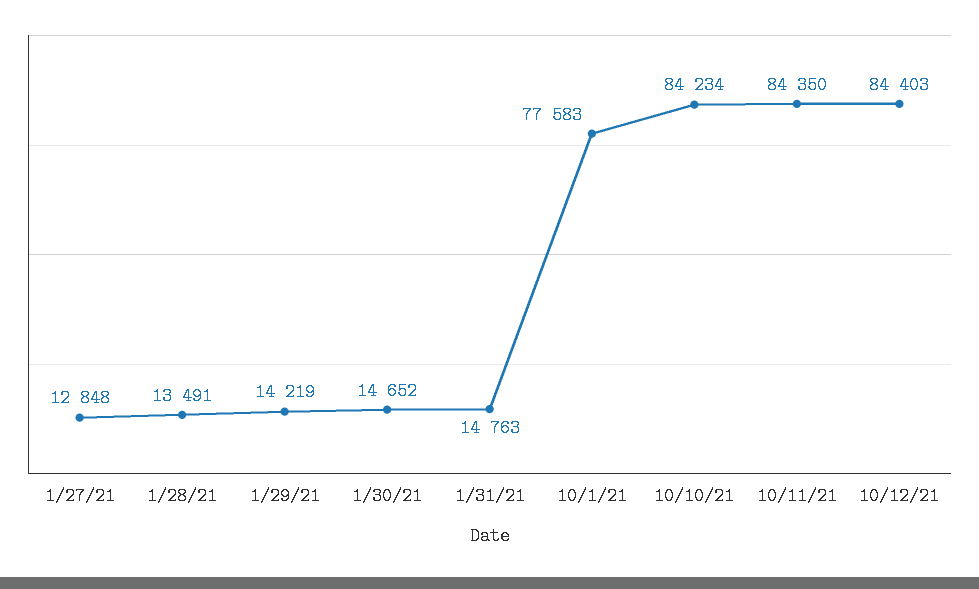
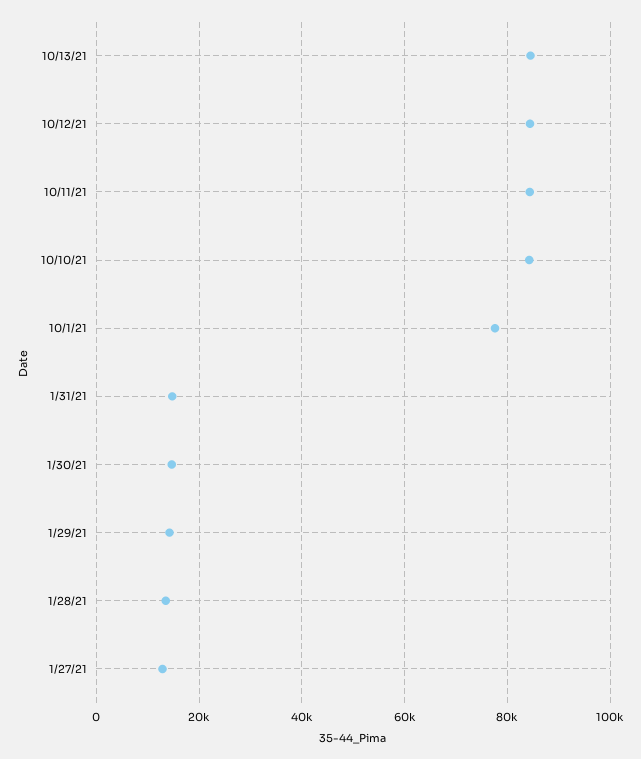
10/13/21: none -> 84000

